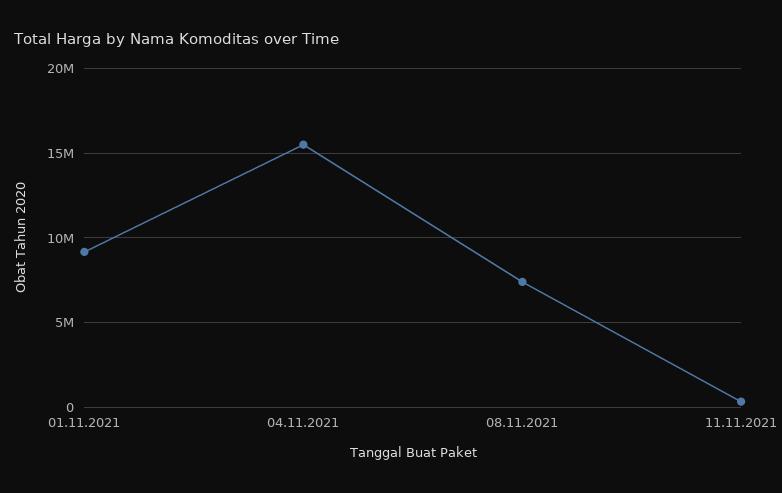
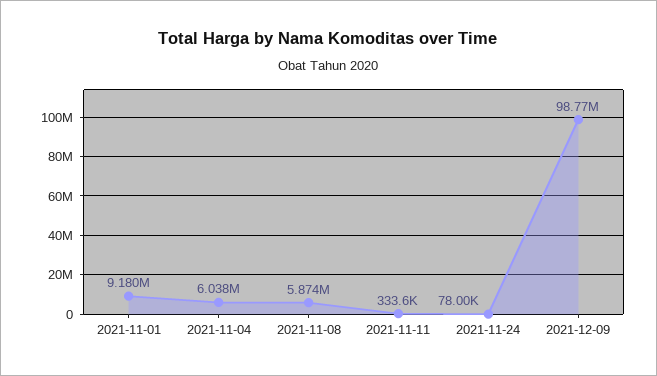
04.11.2021: 15500000 -> 6038000
08.11.2021: 7500000 -> 5874000
2021-11-24: none -> 78000
2021-12-09: none -> 98770000

